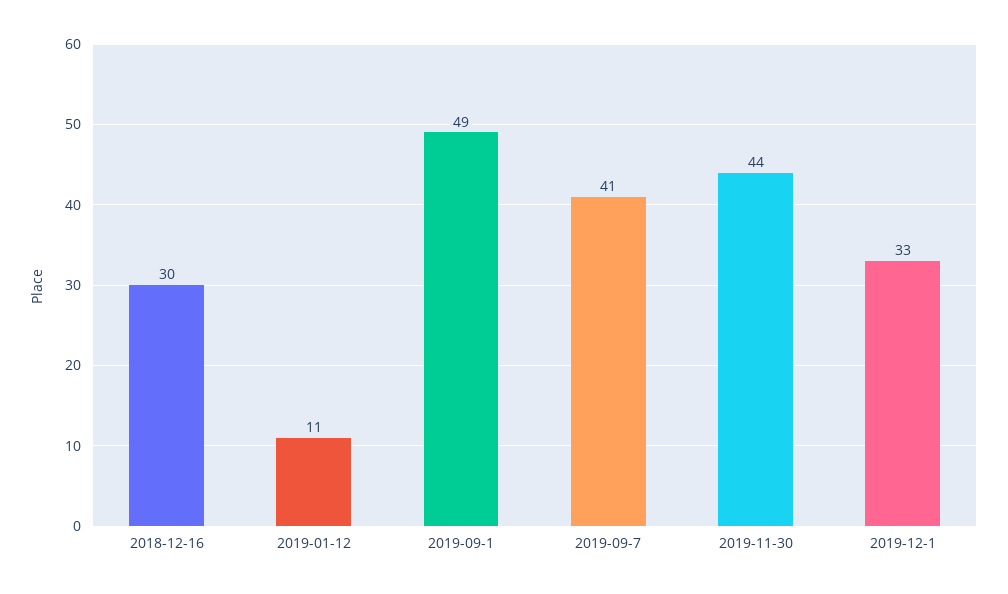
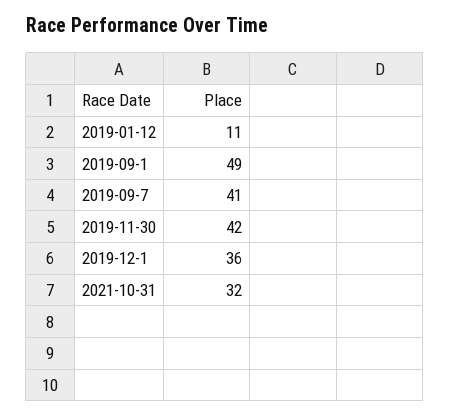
2018-12-16: 30 -> none
2019-11-30: 44 -> 42
2019-12-1: 33 -> 36
2021-10-31: none -> 32

